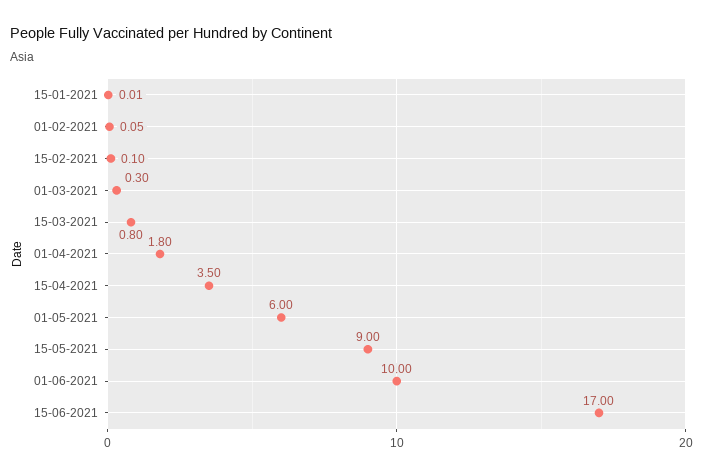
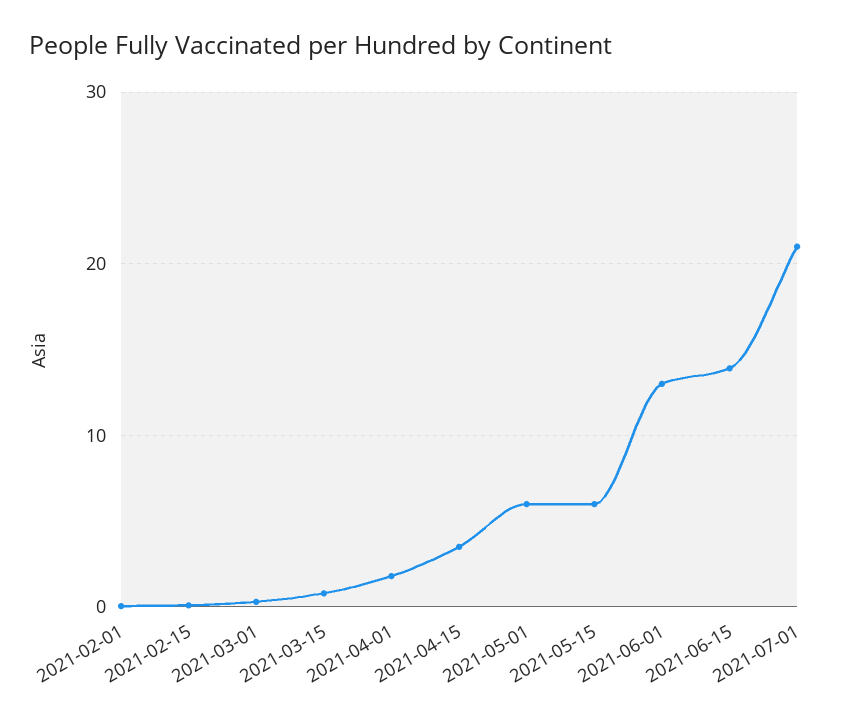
15-01-2021: 0.01 -> none
15-05-2021: 9 -> 6
01-06-2021: 10 -> 13
15-06-2021: 17 -> 14
2021-07-01: none -> 21

